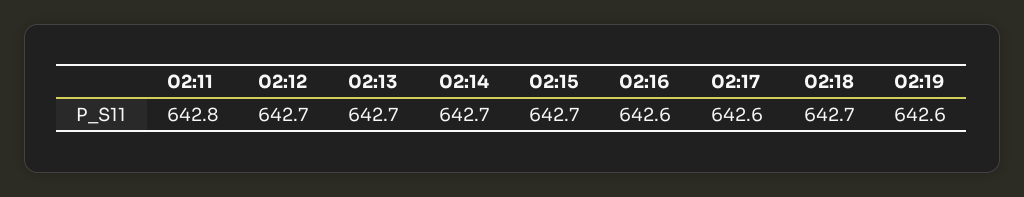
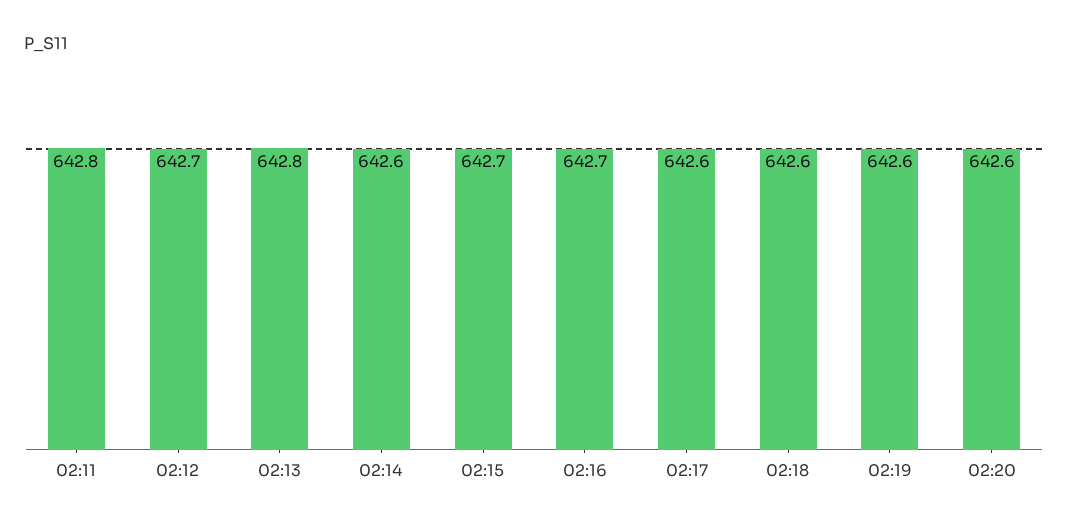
02:13: 642.7 -> 642.8
02:14: 642.7 -> 642.6
02:16: 642.6 -> 642.7
02:18: 642.7 -> 642.6
02:20: none -> 642.6

